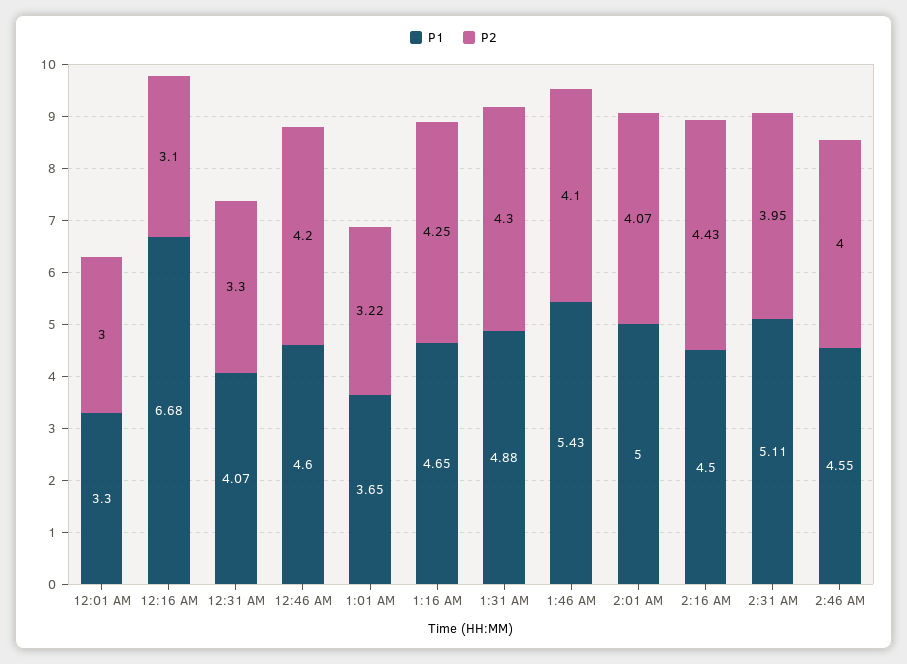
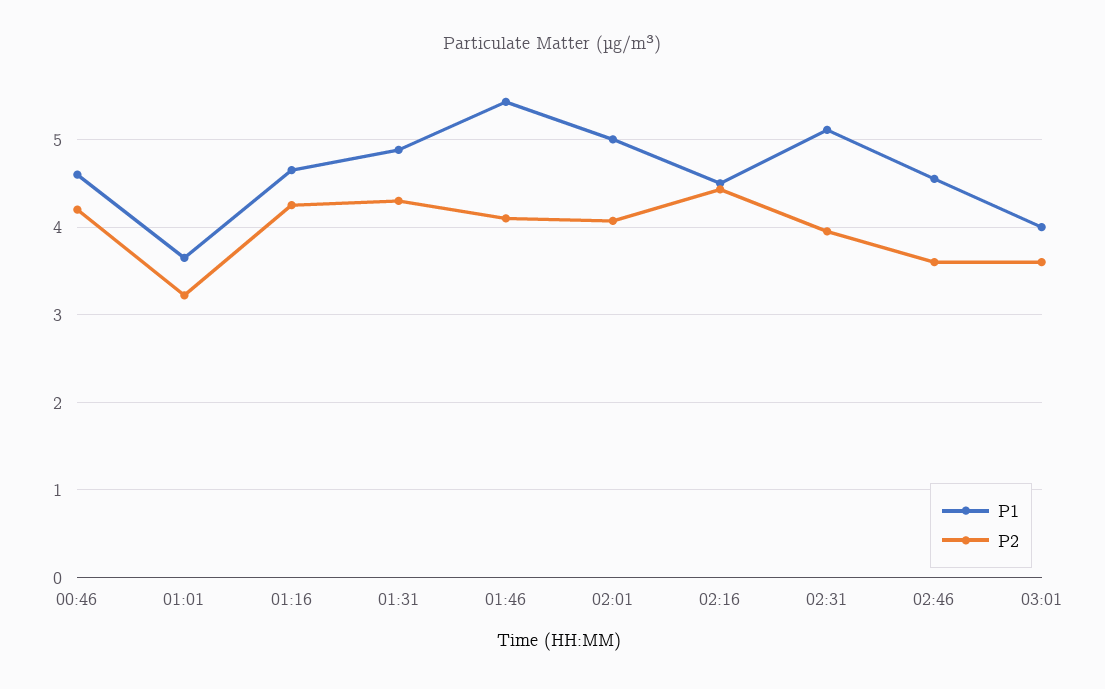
P1, 12:01 AM: 3.3 -> none
P2, 12:01 AM: 3 -> none
P1, 12:16 AM: 6.68 -> none
P2, 12:16 AM: 3.1 -> none
P1, 12:31 AM: 4.07 -> none
P2, 12:31 AM: 3.3 -> none
P2, 2:46 AM: 4 -> 3.6
P1, 03:01: none -> 4
P2, 03:01: none -> 3.6

